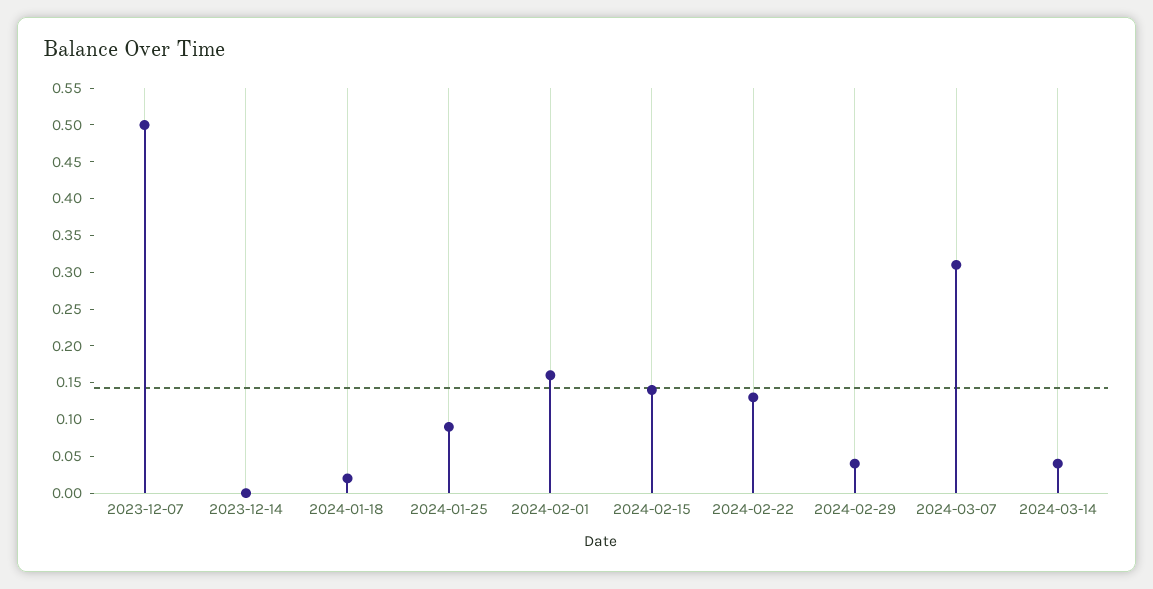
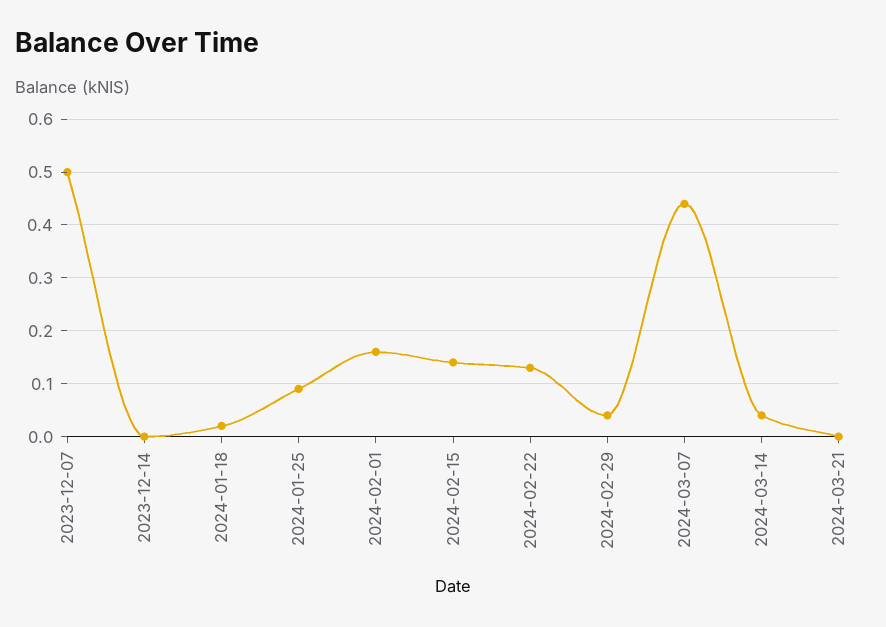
2024-03-07: 0.3 -> 0.45
2024-03-21: none -> 0

